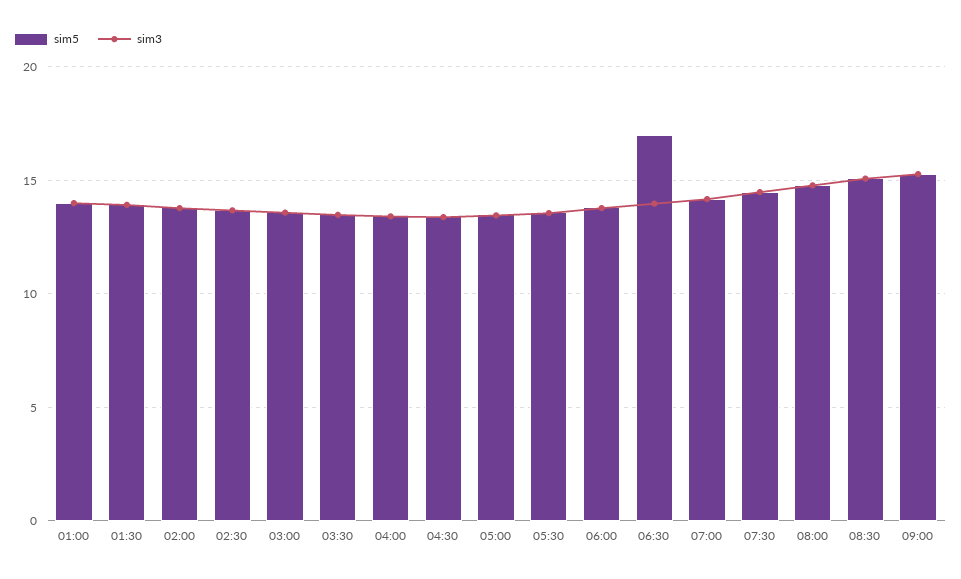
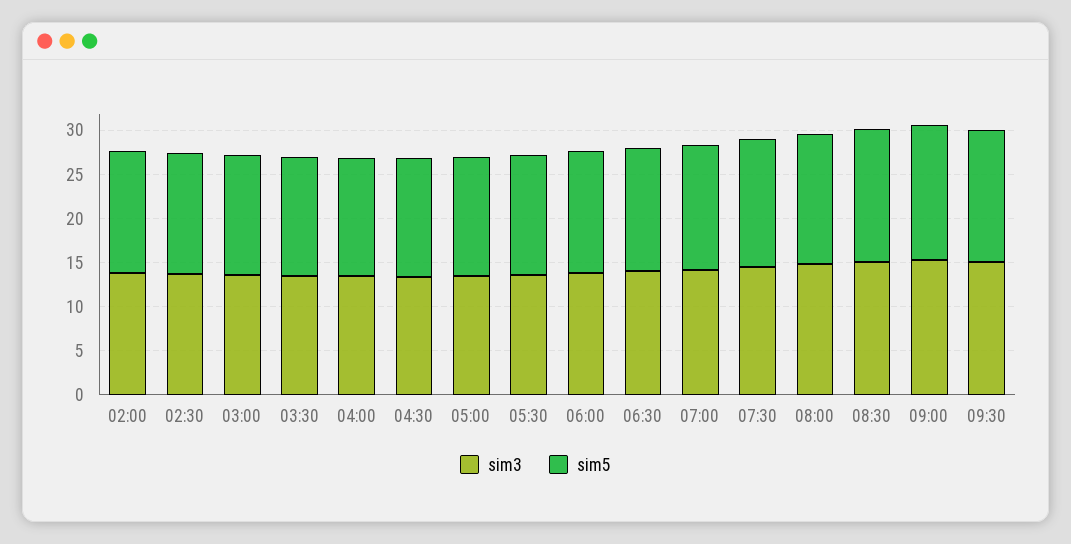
sim5, 01:00: 14 -> none
sim3, 01:00: 14 -> none
sim5, 01:30: 14 -> none
sim3, 01:30: 14 -> none
sim5, 06:30: 17 -> 14
sim3, 09:30: none -> 15
sim5, 09:30: none -> 15

